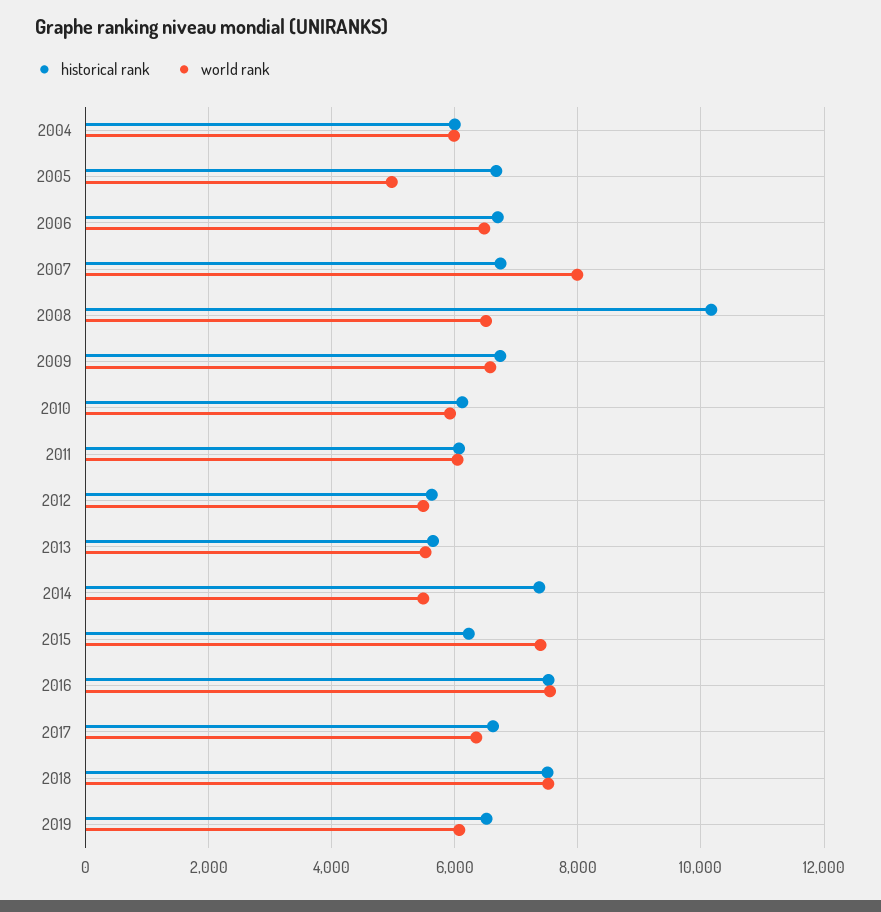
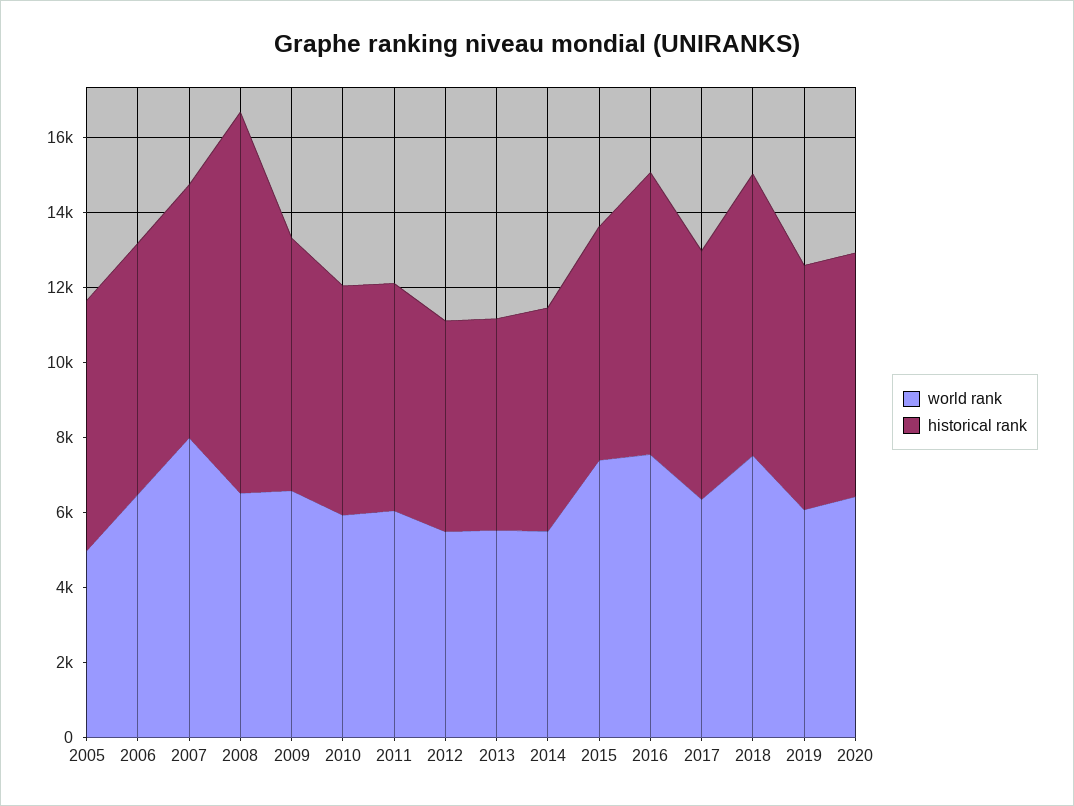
historical rank, 2004: 6000 -> none
world rank, 2004: 6000 -> none
historical rank, 2014: 7400 -> 6000
world rank, 2020: none -> 6500
historical rank, 2020: none -> 6500

